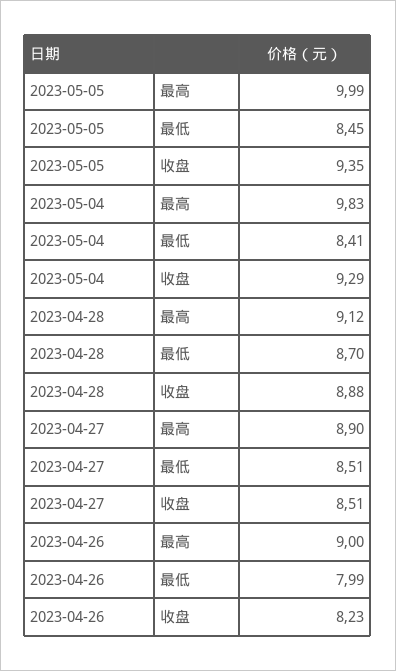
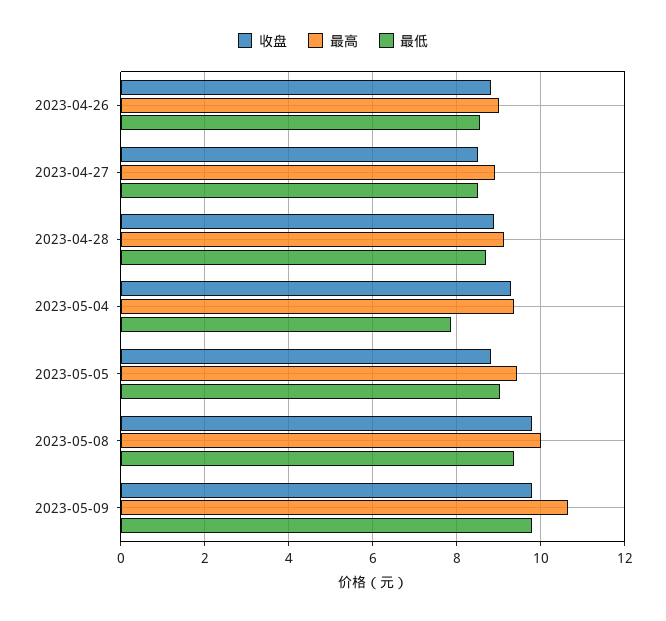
最高, 2023-05-05: 9.99 -> 9.4
最低, 2023-05-05: 8.45 -> 9
收盘, 2023-05-05: 9.35 -> 8.8
最高, 2023-05-04: 9.83 -> 9.4
最低, 2023-05-04: 8.41 -> 7.8
最低, 2023-04-26: 7.99 -> 8.6
收盘, 2023-04-26: 8.23 -> 8.8
收盘, 2023-05-08: none -> 9.8
最高, 2023-05-08: none -> 10
最低, 2023-05-08: none -> 9.4
收盘, 2023-05-09: none -> 9.8
最高, 2023-05-09: none -> 10.6
最低, 2023-05-09: none -> 9.8

